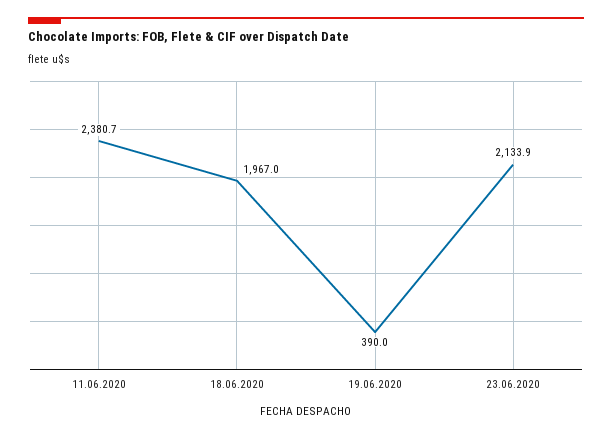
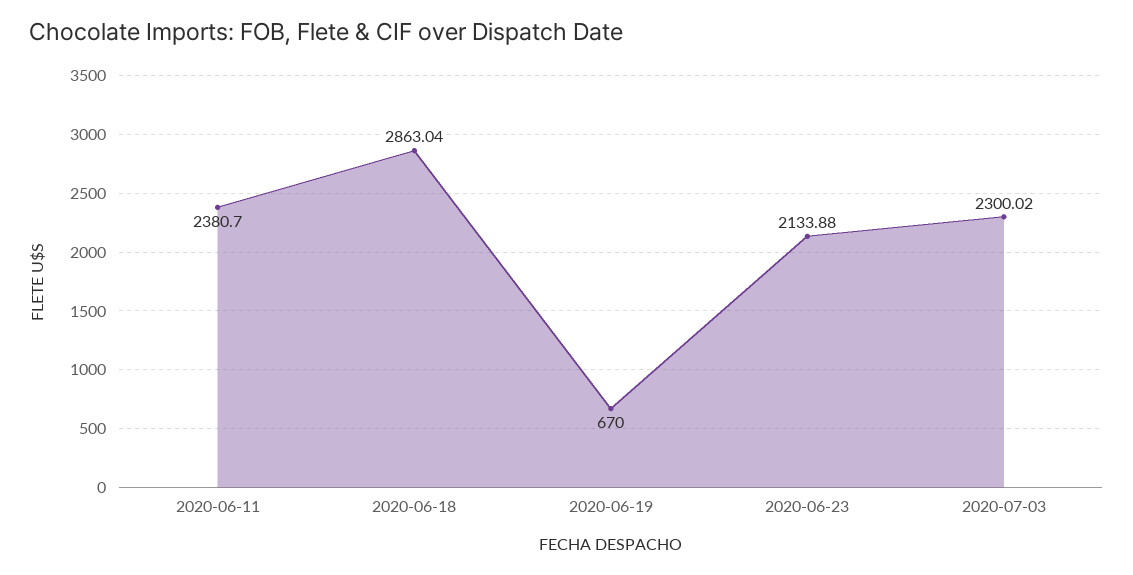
18.06.2020: 1967 -> 2863.04
19.06.2020: 390 -> 670
2020-07-03: none -> 2300.02

